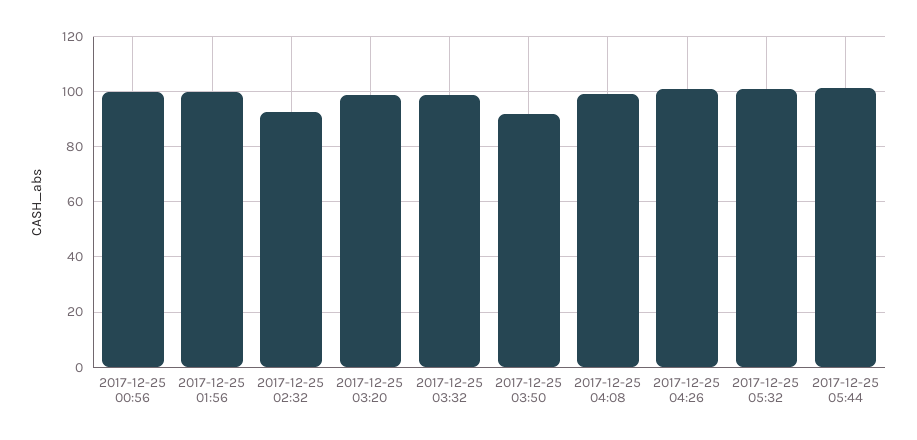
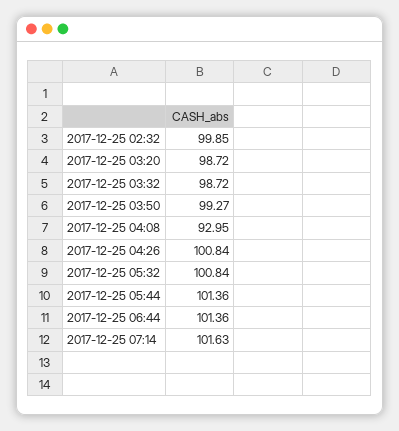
2017-12-25 00:56: 100 -> none
2017-12-25 01:56: 100 -> none
2017-12-25 02:32: 92.5 -> 99.85
2017-12-25 03:50: 92.5 -> 99.27
2017-12-25 04:08: 100 -> 92.95
2017-12-25 06:44: none -> 101.36
2017-12-25 07:14: none -> 101.63

